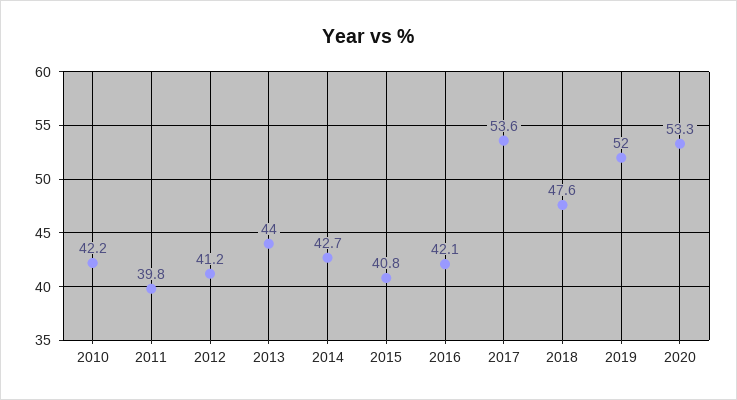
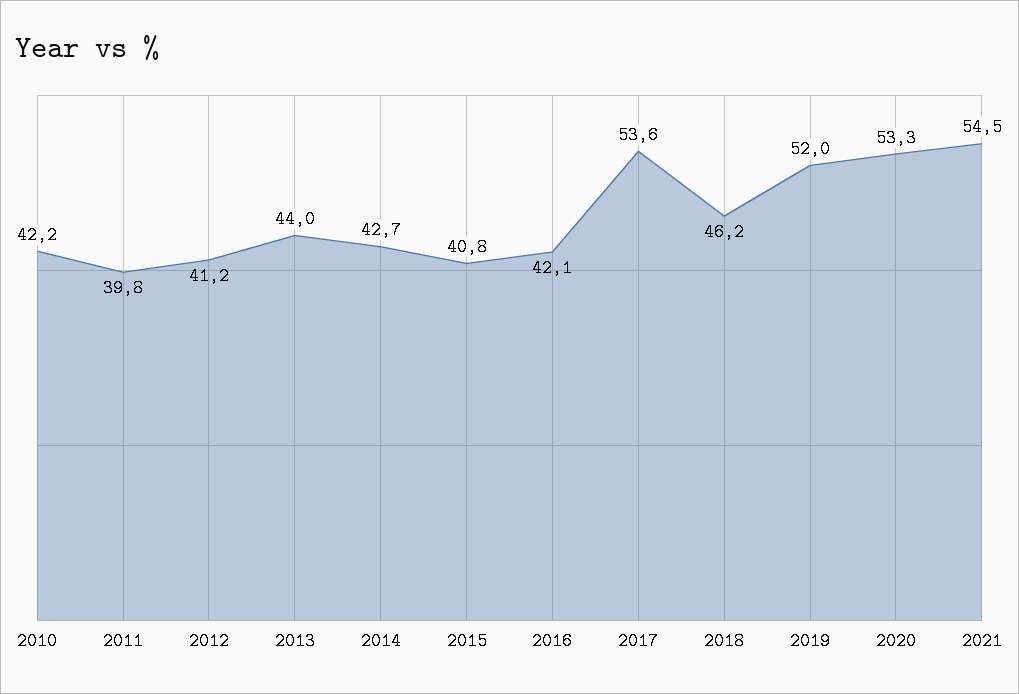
2018: 47.6 -> 46.2
2021: none -> 54.5

